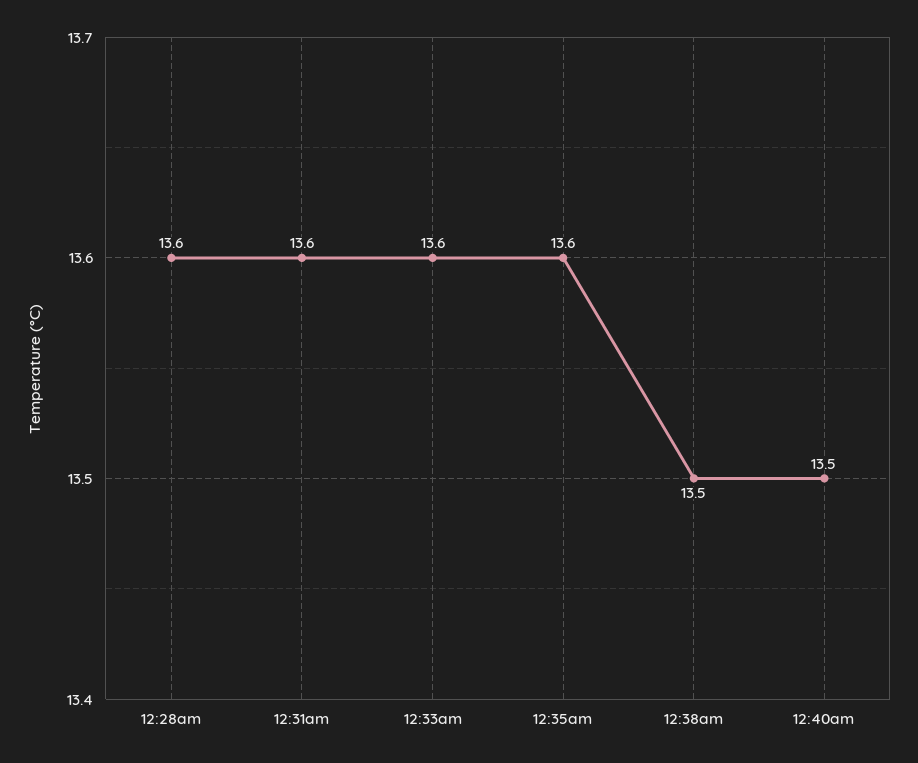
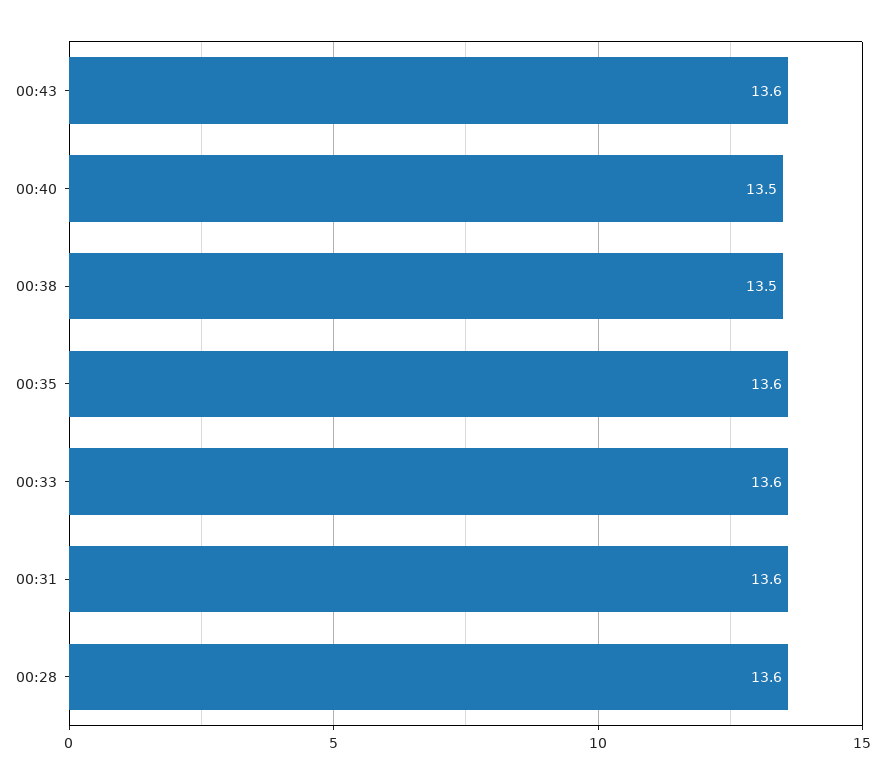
00:43: none -> 13.6

